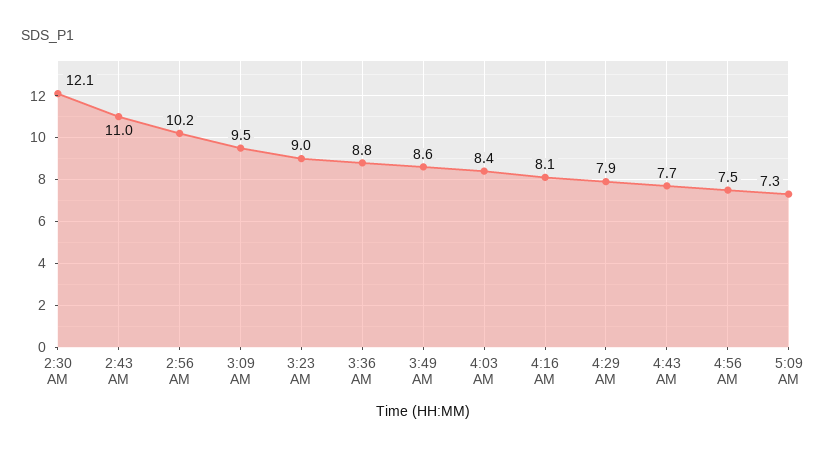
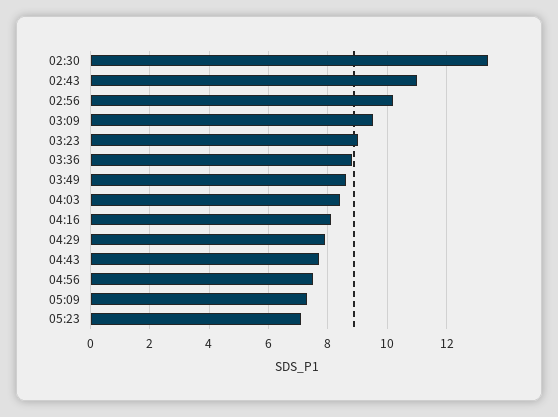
2:30 AM: 12.1 -> 13.5
05:23: none -> 7

